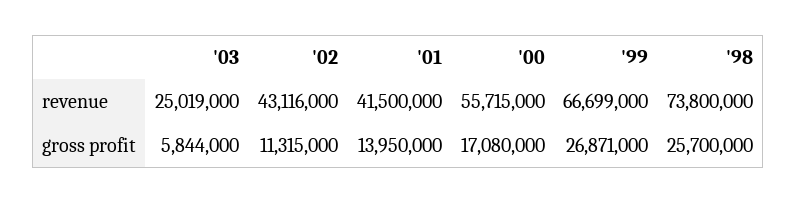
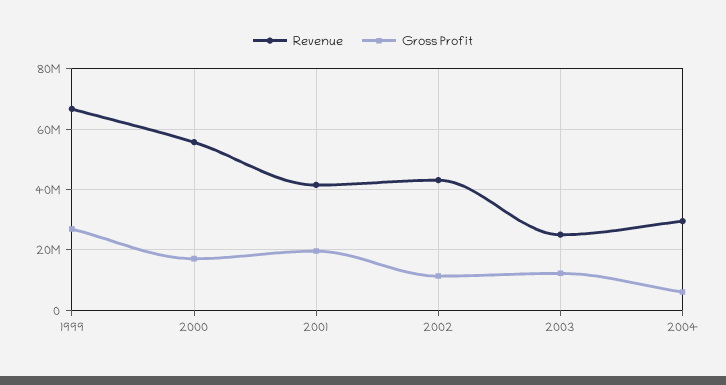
revenue, '98: 73800000 -> none
gross profit, '03: 5844000 -> 12000000
gross profit, '01: 13950000 -> 20000000
gross profit, '98: 25700000 -> none
revenue, 2004: none -> 30000000
gross profit, 2004: none -> 6000000

